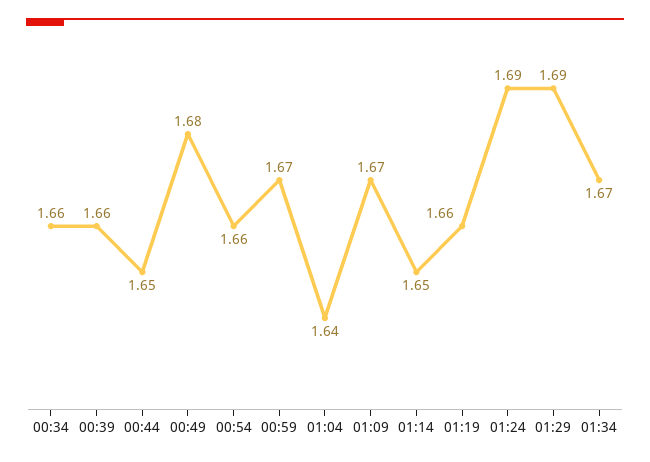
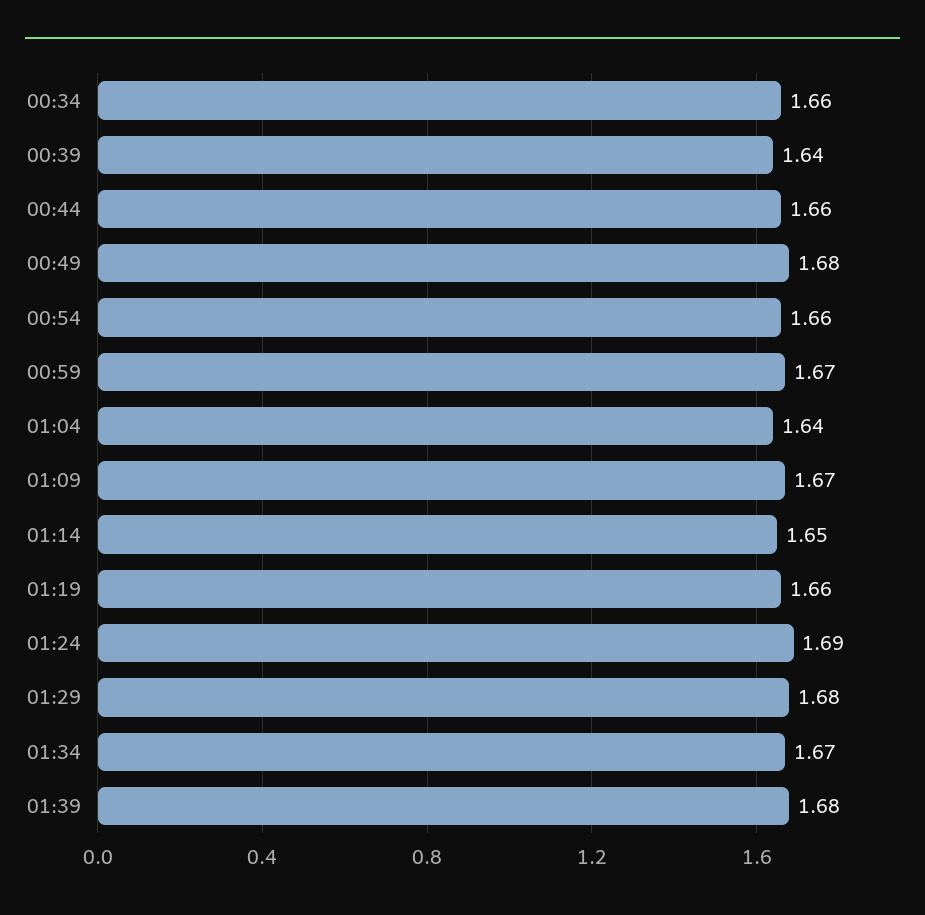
00:39: 1.66 -> 1.64
00:44: 1.65 -> 1.66
01:29: 1.69 -> 1.68
01:39: none -> 1.68

